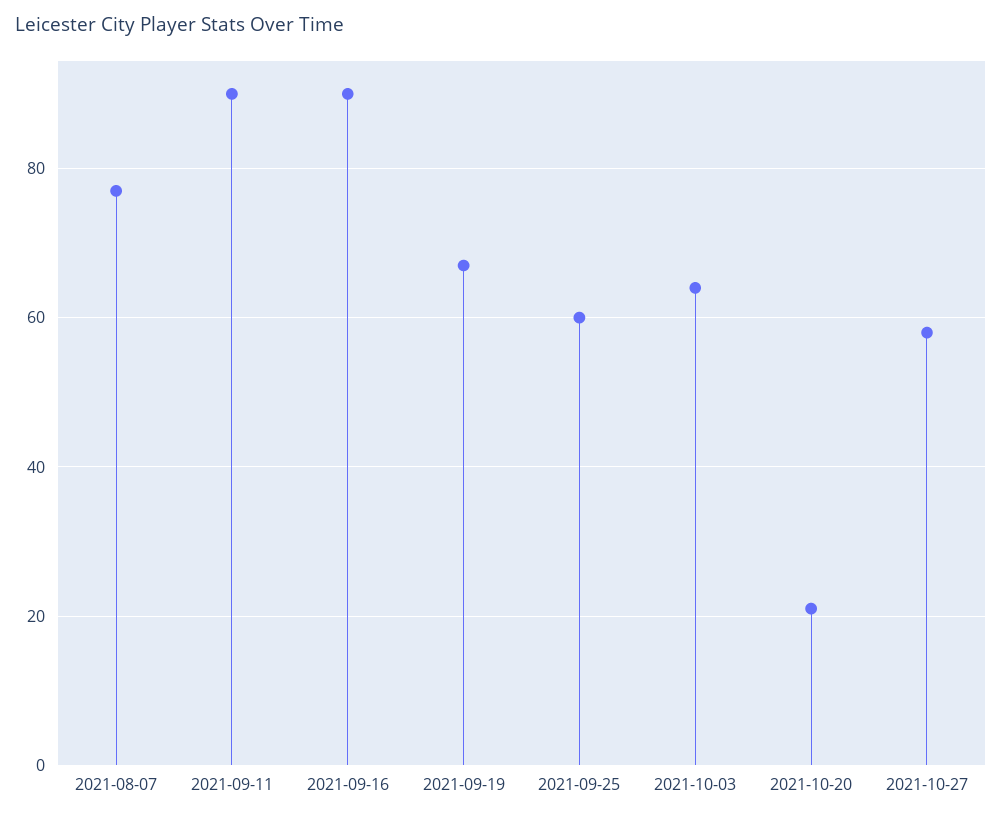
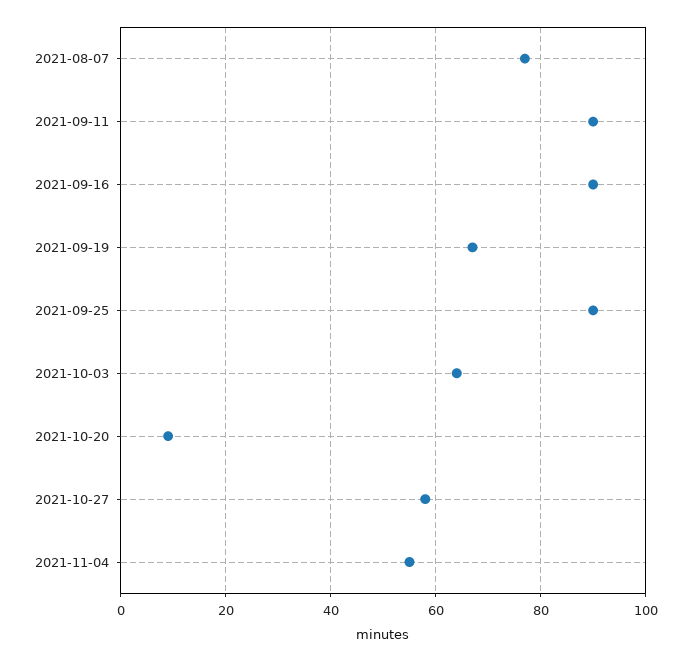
2021-09-25: 60 -> 90
2021-10-20: 20 -> 10
2021-11-04: none -> 55

